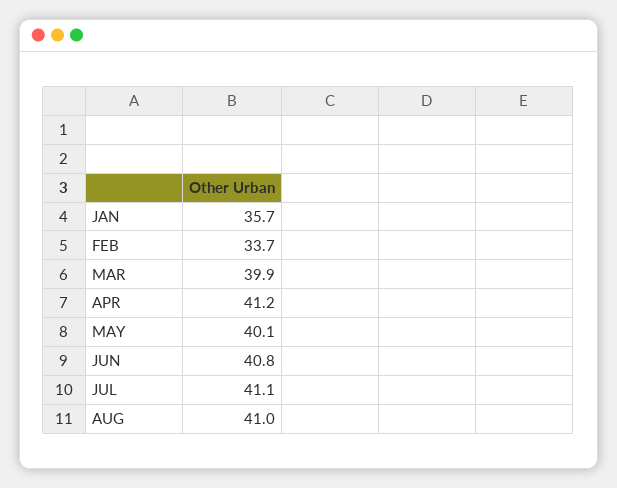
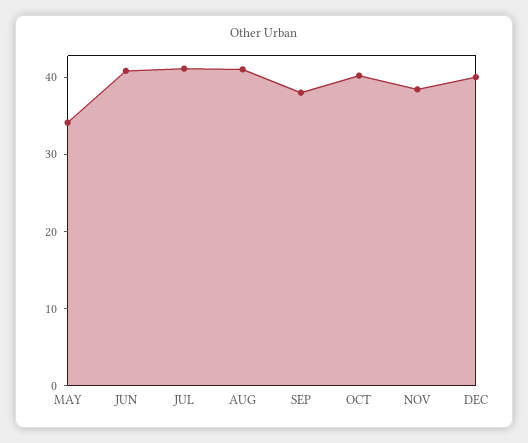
JAN: 35.7 -> none
FEB: 33.7 -> none
MAR: 39.9 -> none
APR: 41.2 -> none
MAY: 40.1 -> 34
SEP: none -> 38
OCT: none -> 40
NOV: none -> 38
DEC: none -> 40

